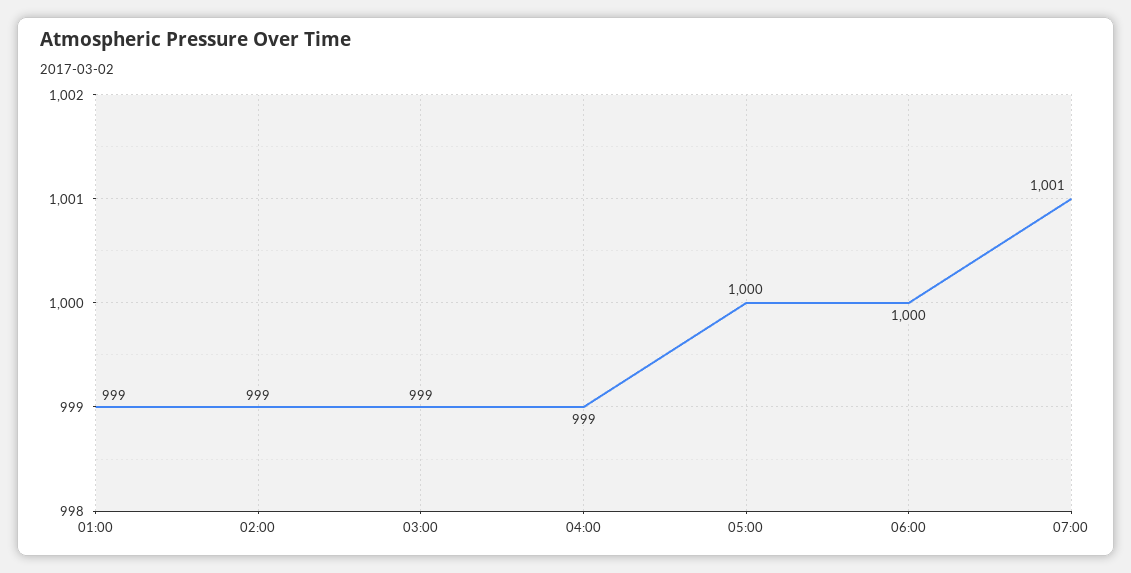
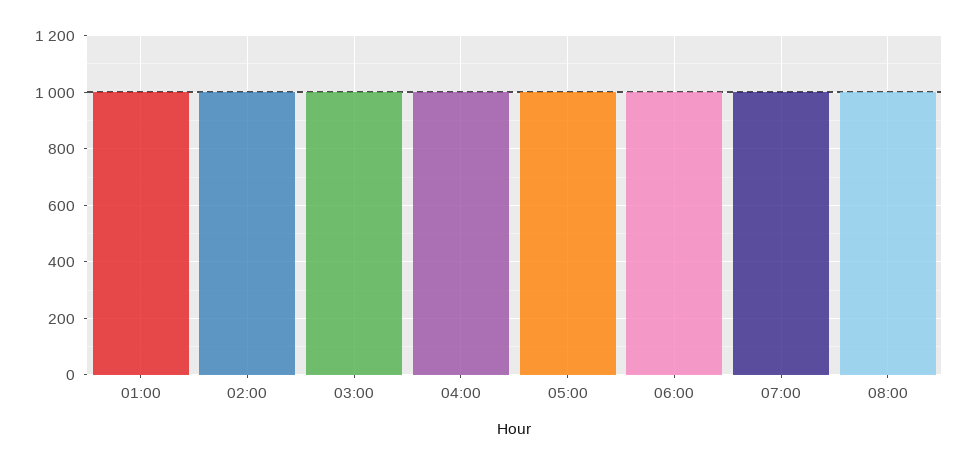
08:00: none -> 1000

